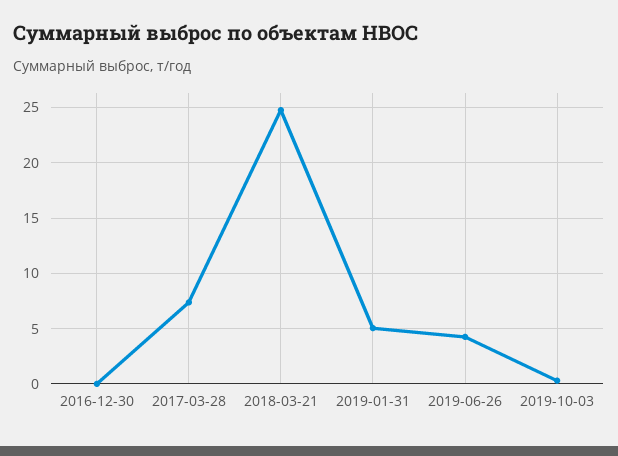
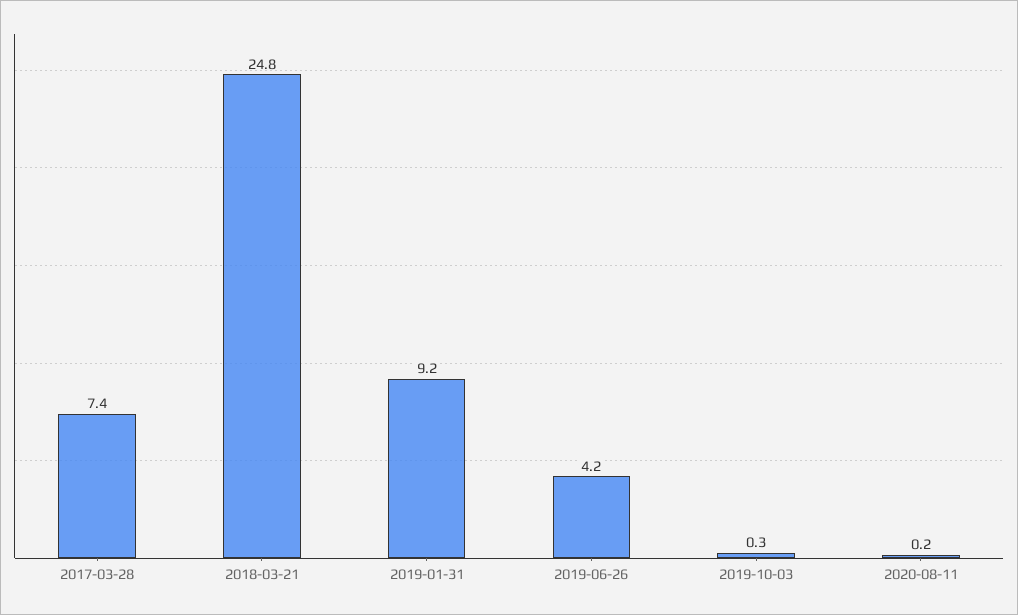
2016-12-30: 0 -> none
2019-01-31: 5 -> 9.2
2020-08-11: none -> 0.2

